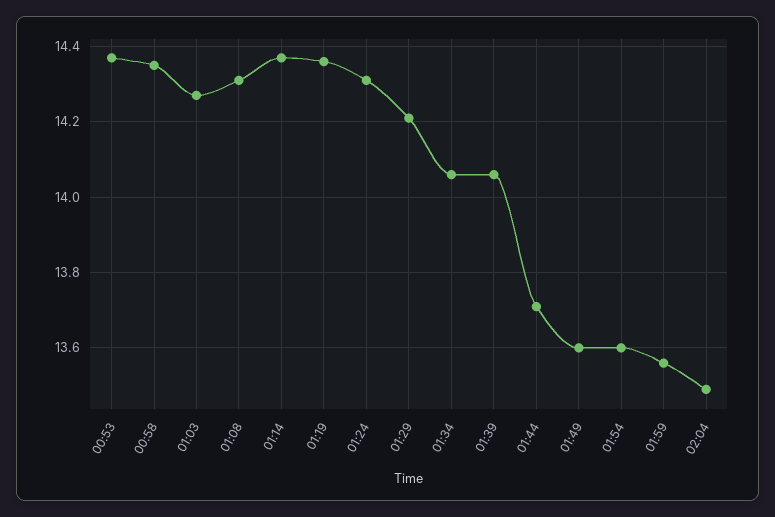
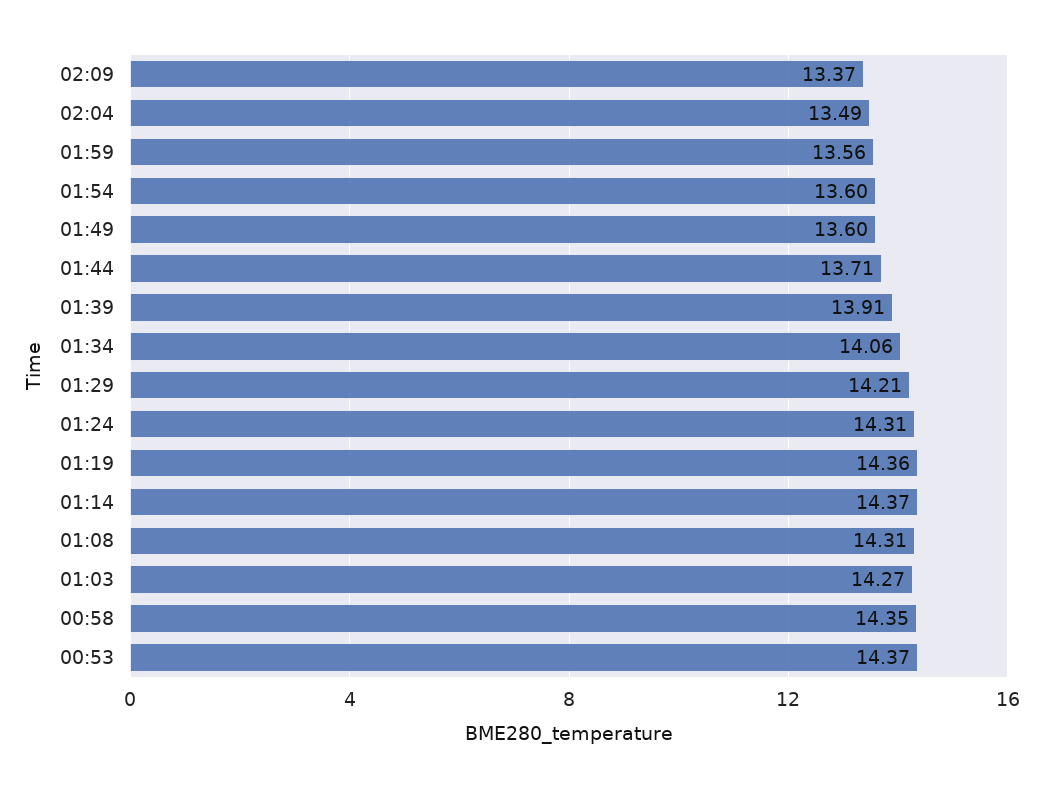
01:39: 14.05 -> 13.91
02:09: none -> 13.37

